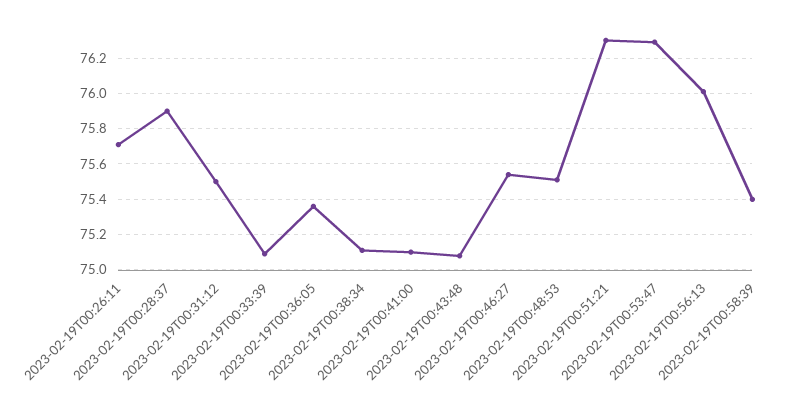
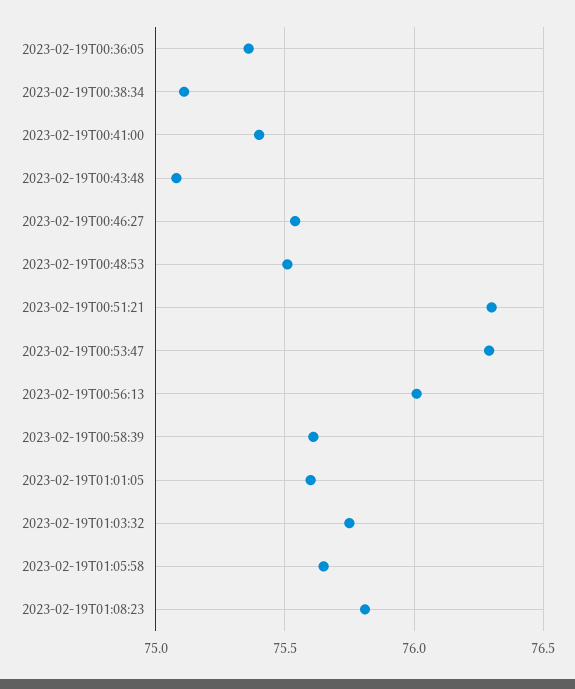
2023-02-19T00:26:11: 75.7 -> none
2023-02-19T00:28:37: 75.9 -> none
2023-02-19T00:31:12: 75.5 -> none
2023-02-19T00:33:39: 75.1 -> none
2023-02-19T00:41:00: 75.1 -> 75.4
2023-02-19T00:58:39: 75.4 -> 75.6
2023-02-19T01:01:05: none -> 75.6
2023-02-19T01:03:32: none -> 75.75
2023-02-19T01:05:58: none -> 75.65
2023-02-19T01:08:23: none -> 75.8

